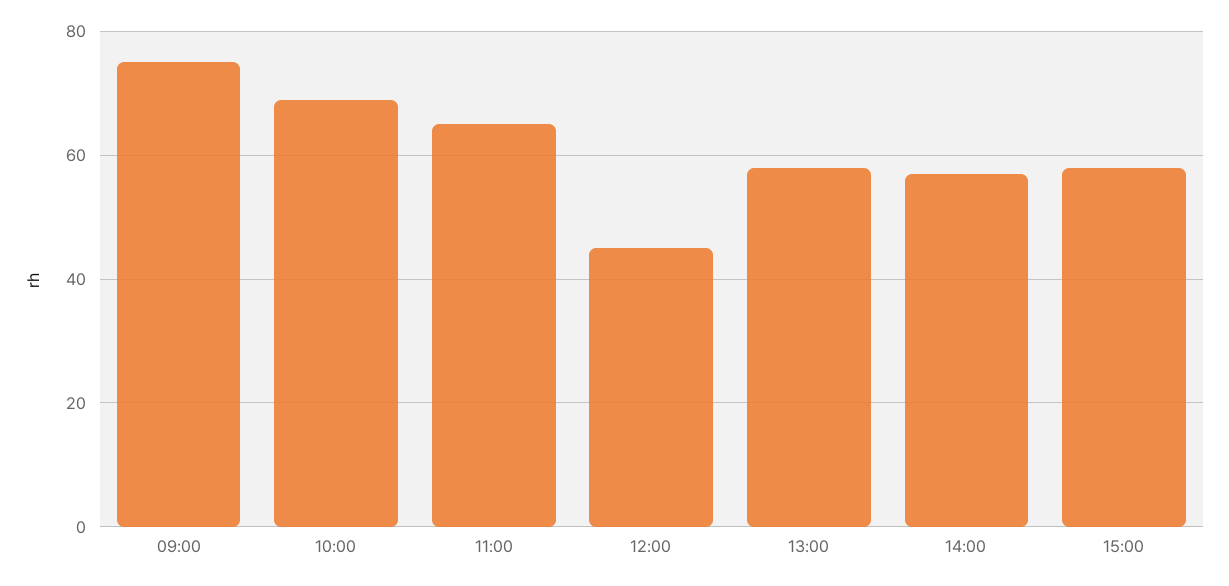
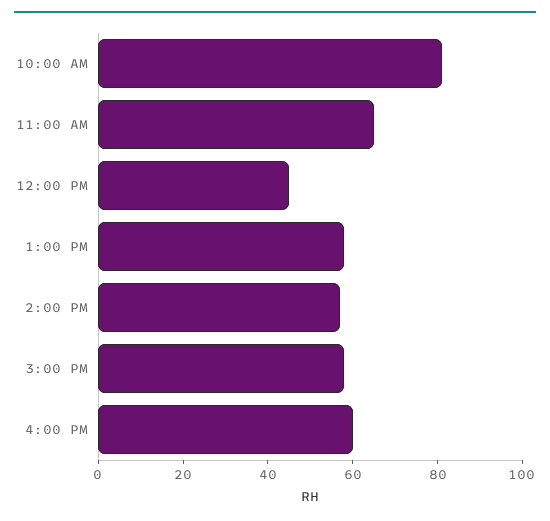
09:00: 75 -> none
10:00: 70 -> 80
4:00 PM: none -> 60

